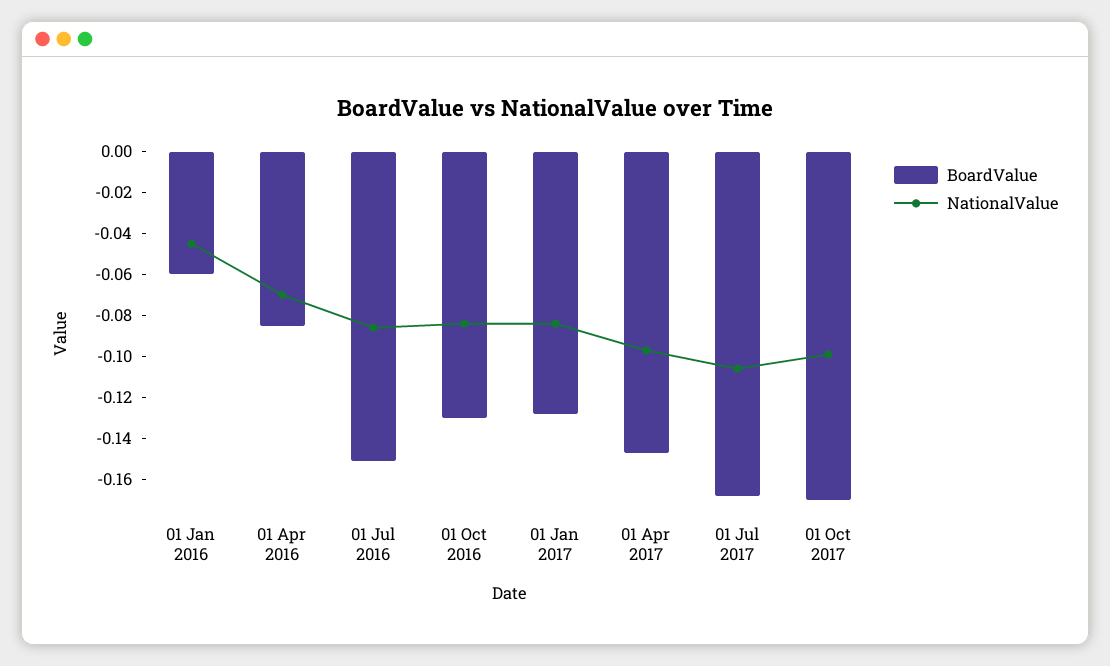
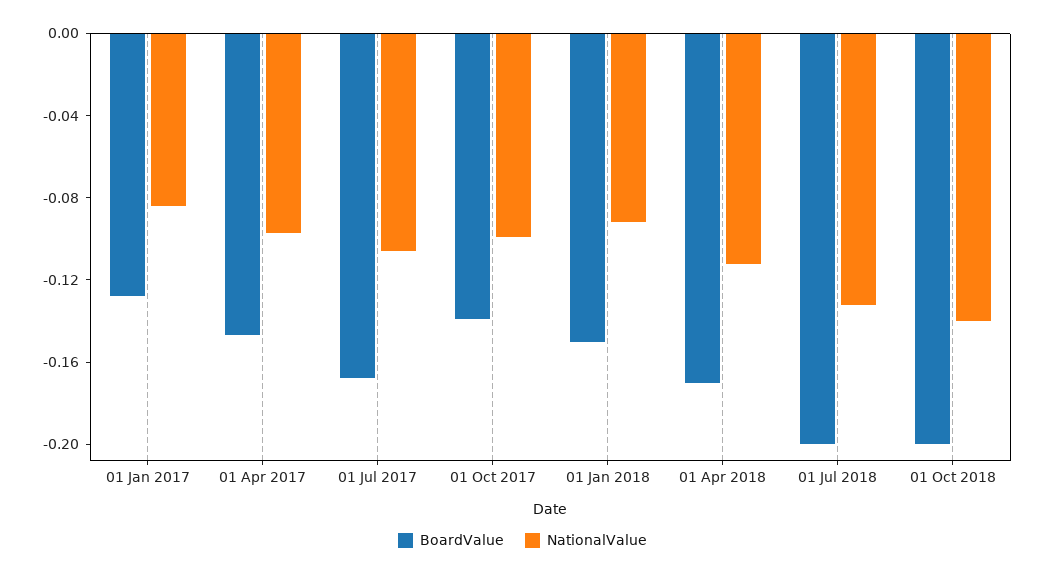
BoardValue, 01 Jan 2016: -0.06 -> none
NationalValue, 01 Jan 2016: -0.045 -> none
BoardValue, 01 Apr 2016: -0.085 -> none
NationalValue, 01 Apr 2016: -0.07 -> none
BoardValue, 01 Jul 2016: -0.15 -> none
NationalValue, 01 Jul 2016: -0.085 -> none
BoardValue, 01 Oct 2016: -0.13 -> none
NationalValue, 01 Oct 2016: -0.085 -> none
BoardValue, 01 Oct 2017: -0.17 -> -0.14
BoardValue, 01 Jan 2018: none -> -0.15
NationalValue, 01 Jan 2018: none -> -0.09
BoardValue, 01 Apr 2018: none -> -0.17
NationalValue, 01 Apr 2018: none -> -0.11
BoardValue, 01 Jul 2018: none -> -0.2
NationalValue, 01 Jul 2018: none -> -0.13
BoardValue, 01 Oct 2018: none -> -0.2
NationalValue, 01 Oct 2018: none -> -0.14

